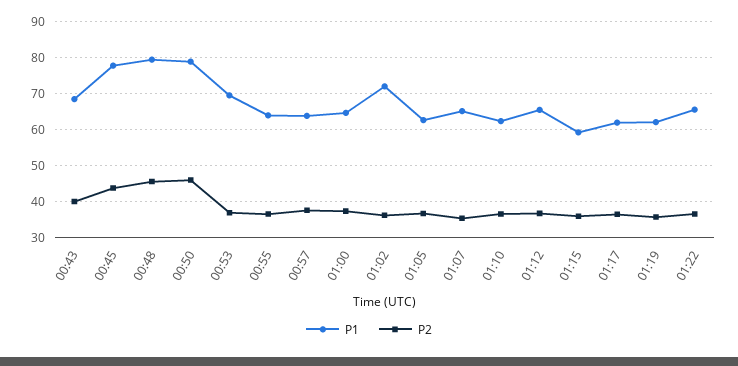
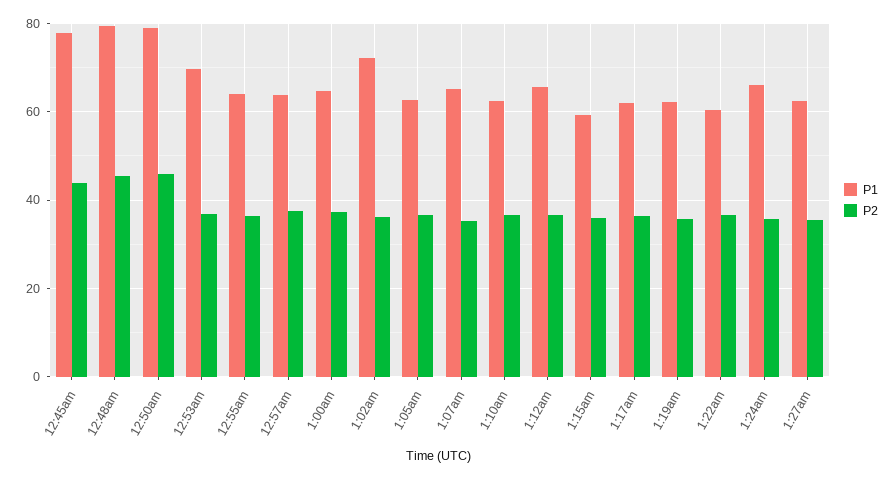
P1, 00:43: 68 -> none
P2, 00:43: 40 -> none
P1, 01:22: 66 -> 60
P1, 1:24am: none -> 66
P2, 1:24am: none -> 36
P1, 1:27am: none -> 62
P2, 1:27am: none -> 36

